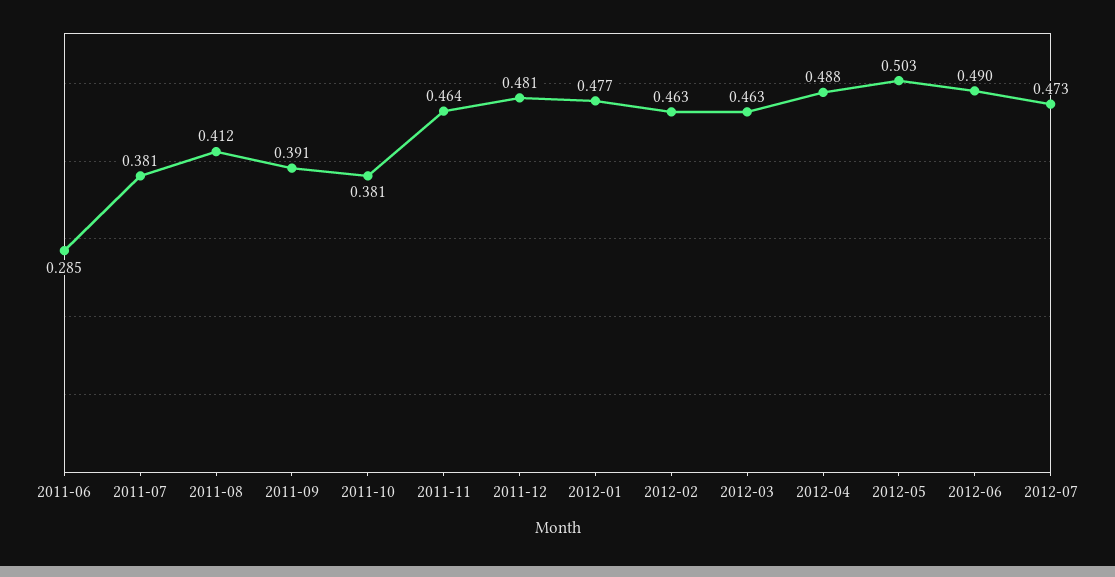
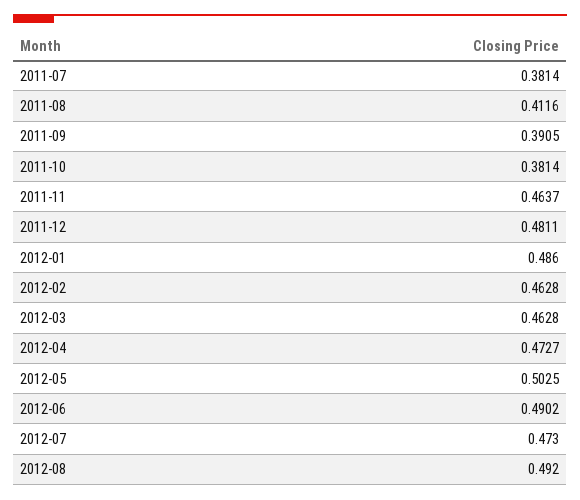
2011-06: 0.285 -> none
2012-01: 0.477 -> 0.486
2012-04: 0.488 -> 0.4727
2012-08: none -> 0.492

